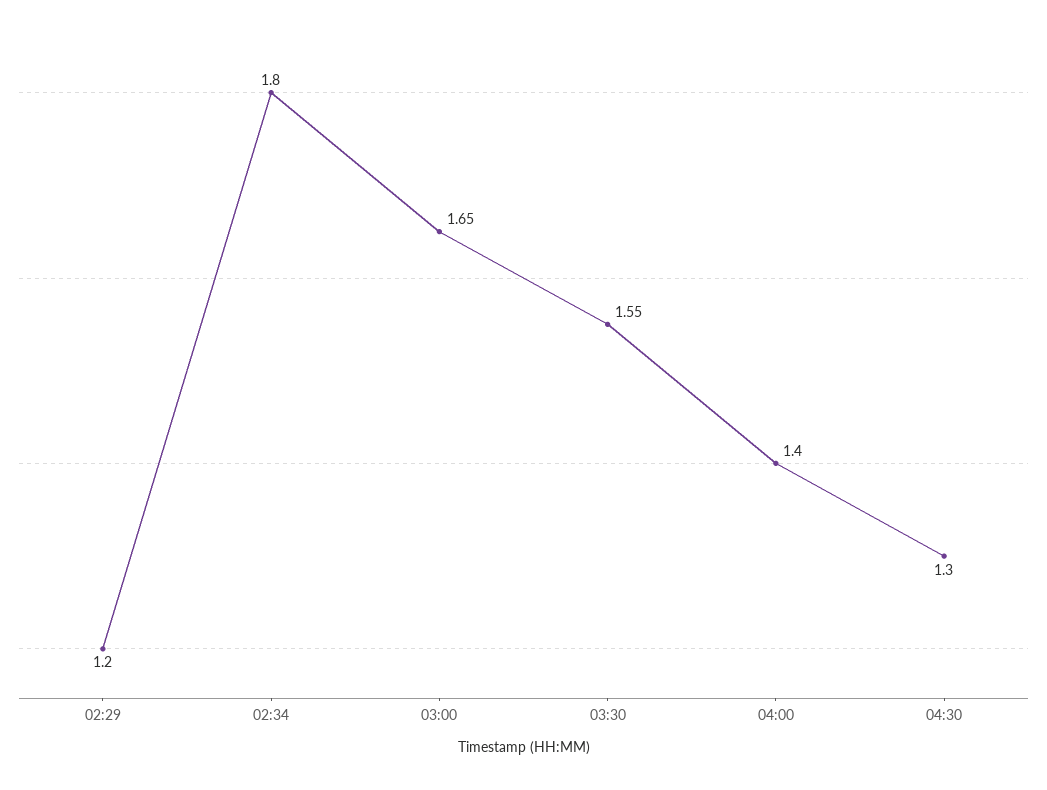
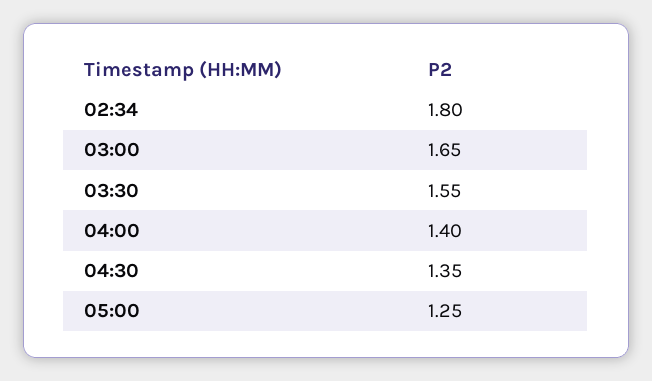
02:29: 1.2 -> none
04:30: 1.3 -> 1.35
05:00: none -> 1.25

